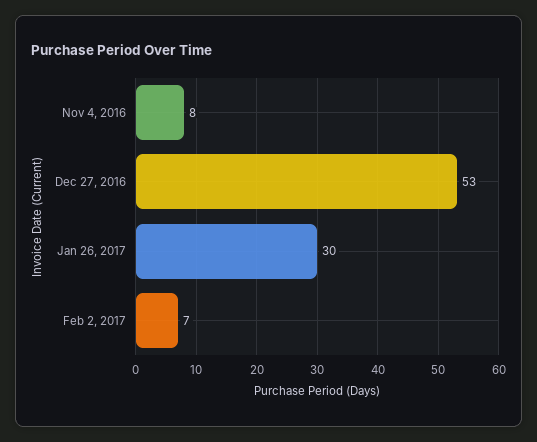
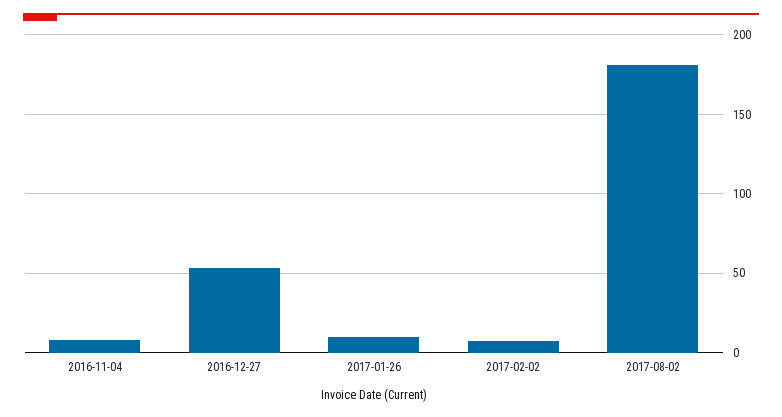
Jan 26, 2017: 30 -> 10
2017-08-02: none -> 180

